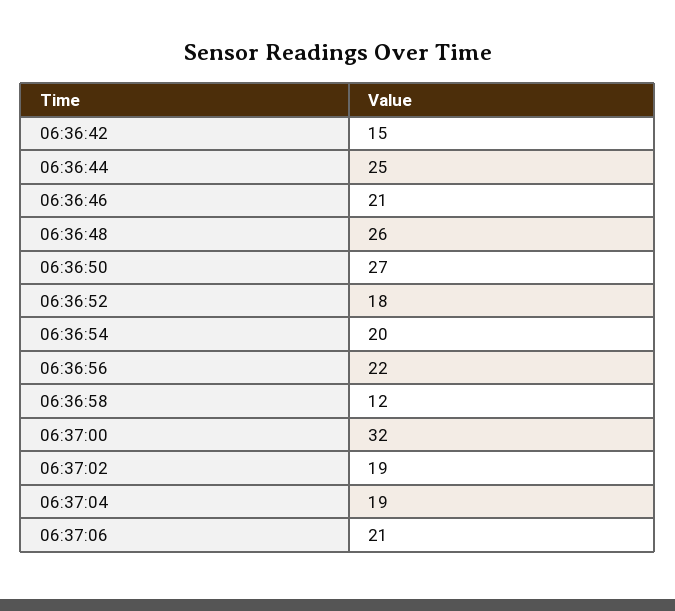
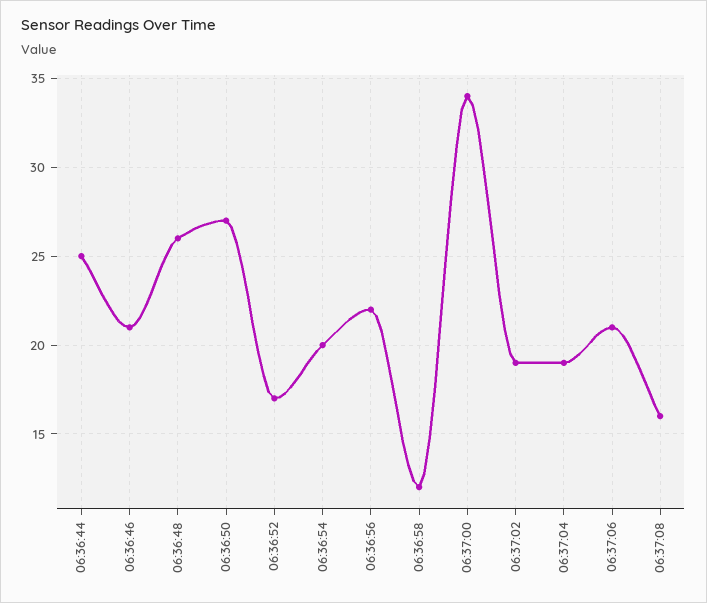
06:36:42: 15 -> none
06:36:52: 18 -> 17
06:37:00: 32 -> 34
06:37:08: none -> 16

